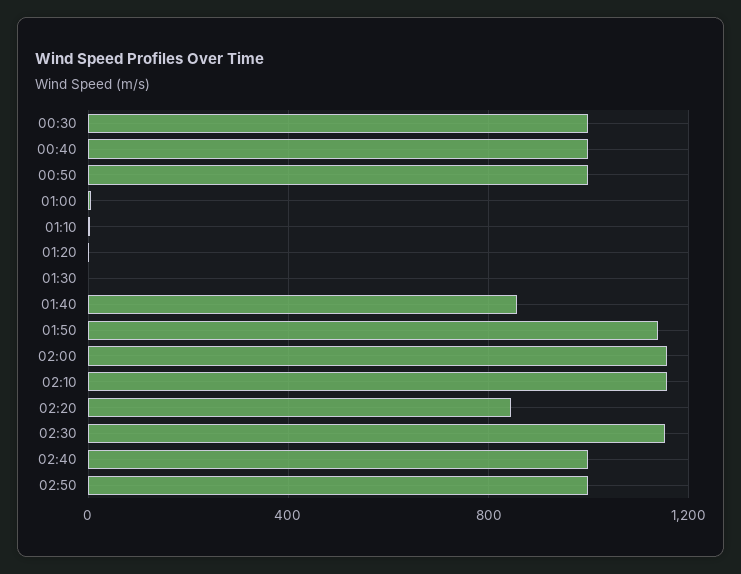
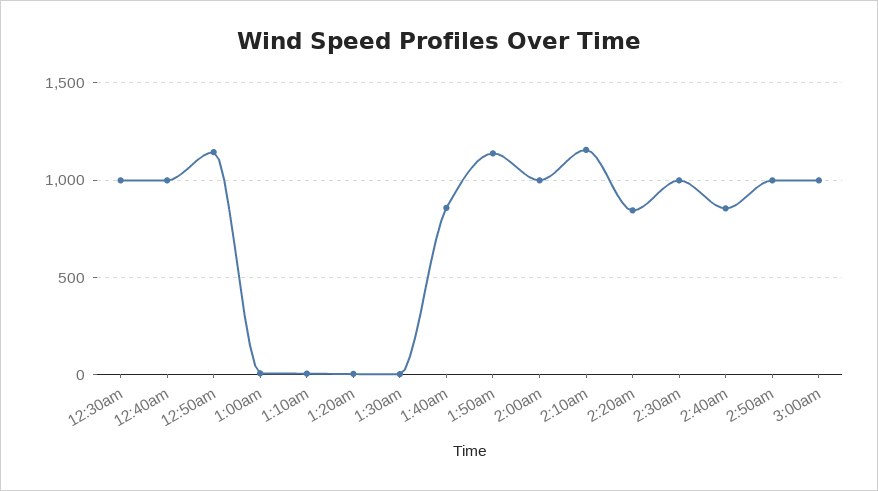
00:50: 1000 -> 1150
02:00: 1150 -> 1000
02:30: 1150 -> 1000
02:40: 1000 -> 850
3:00am: none -> 1000

